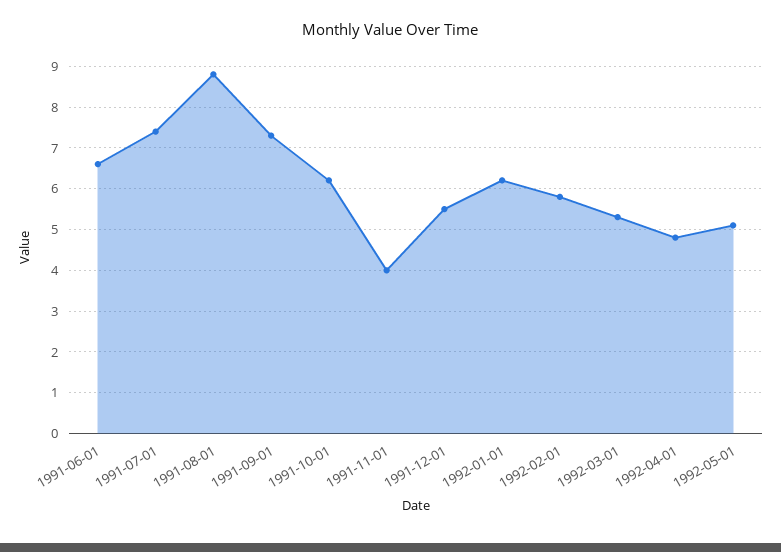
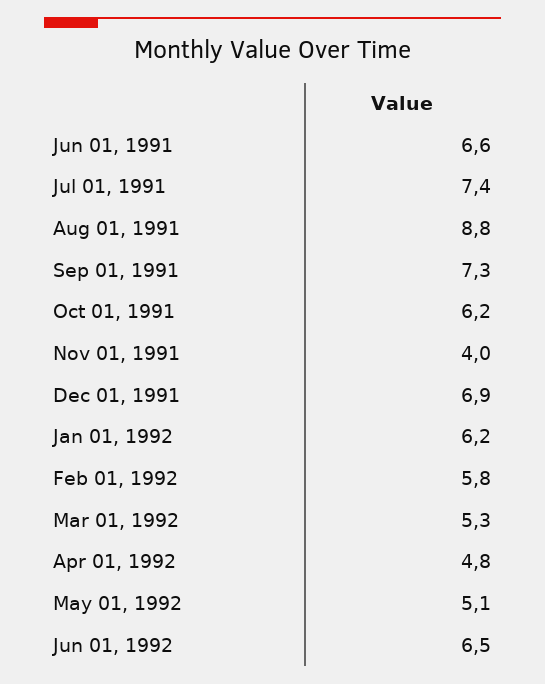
1991-12-01: 5.5 -> 6.9
Jun 01, 1992: none -> 6.5

